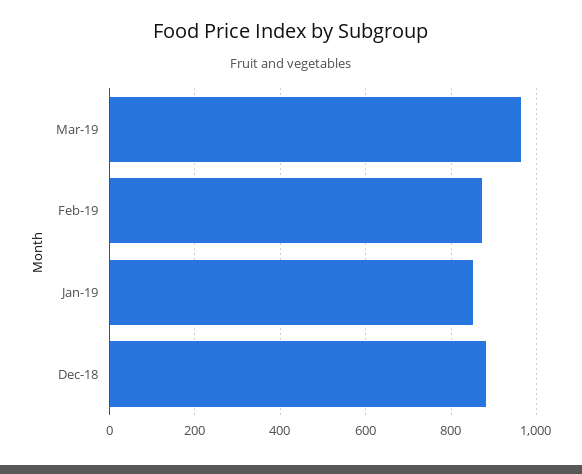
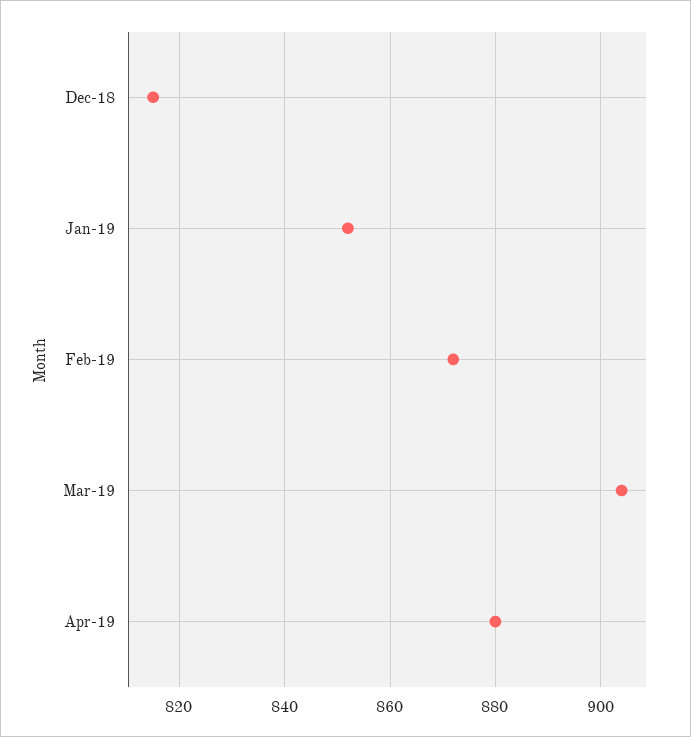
Mar-19: 960 -> 905
Dec-18: 880 -> 815
Apr-19: none -> 880

